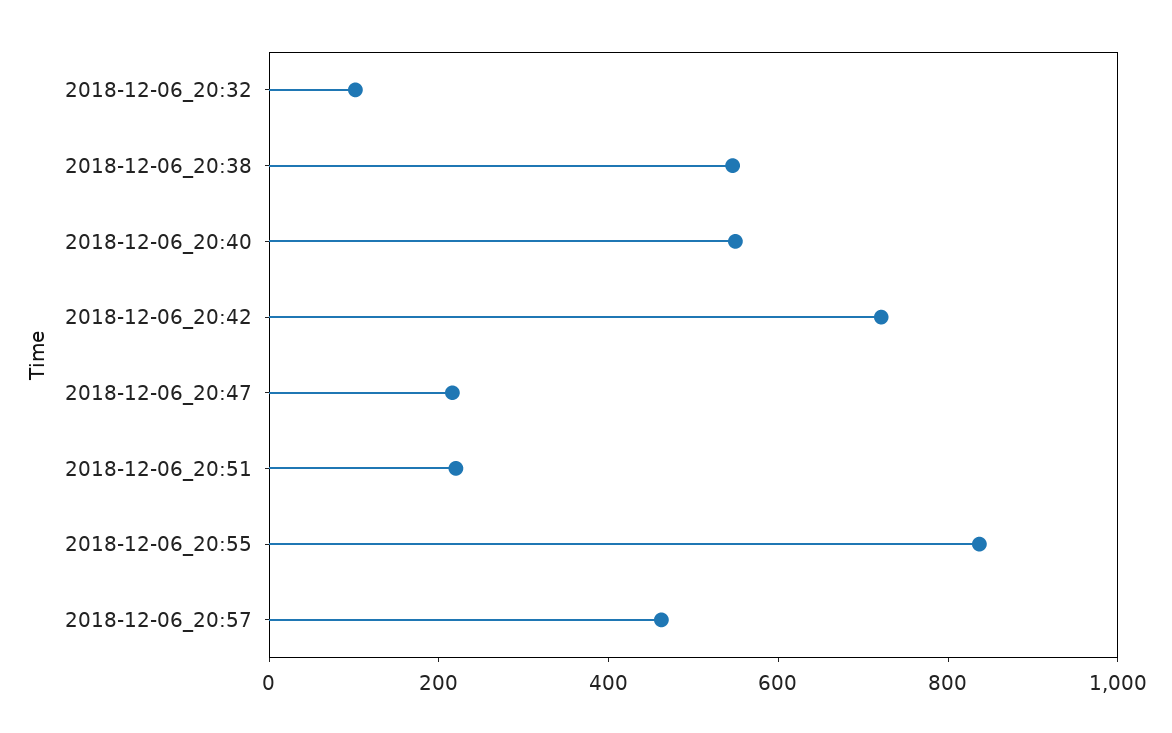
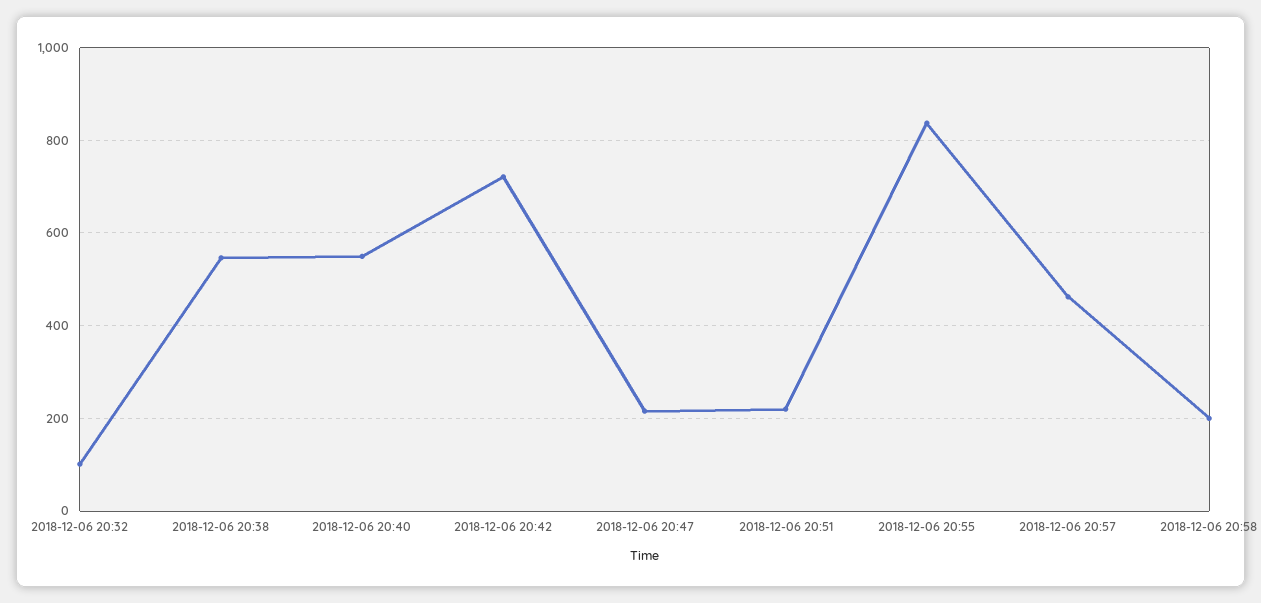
2018-12-06 20:58: none -> 200

